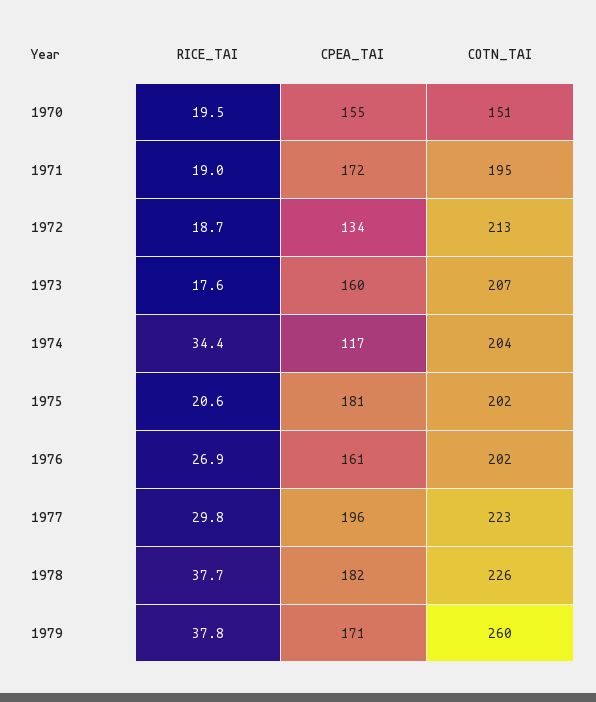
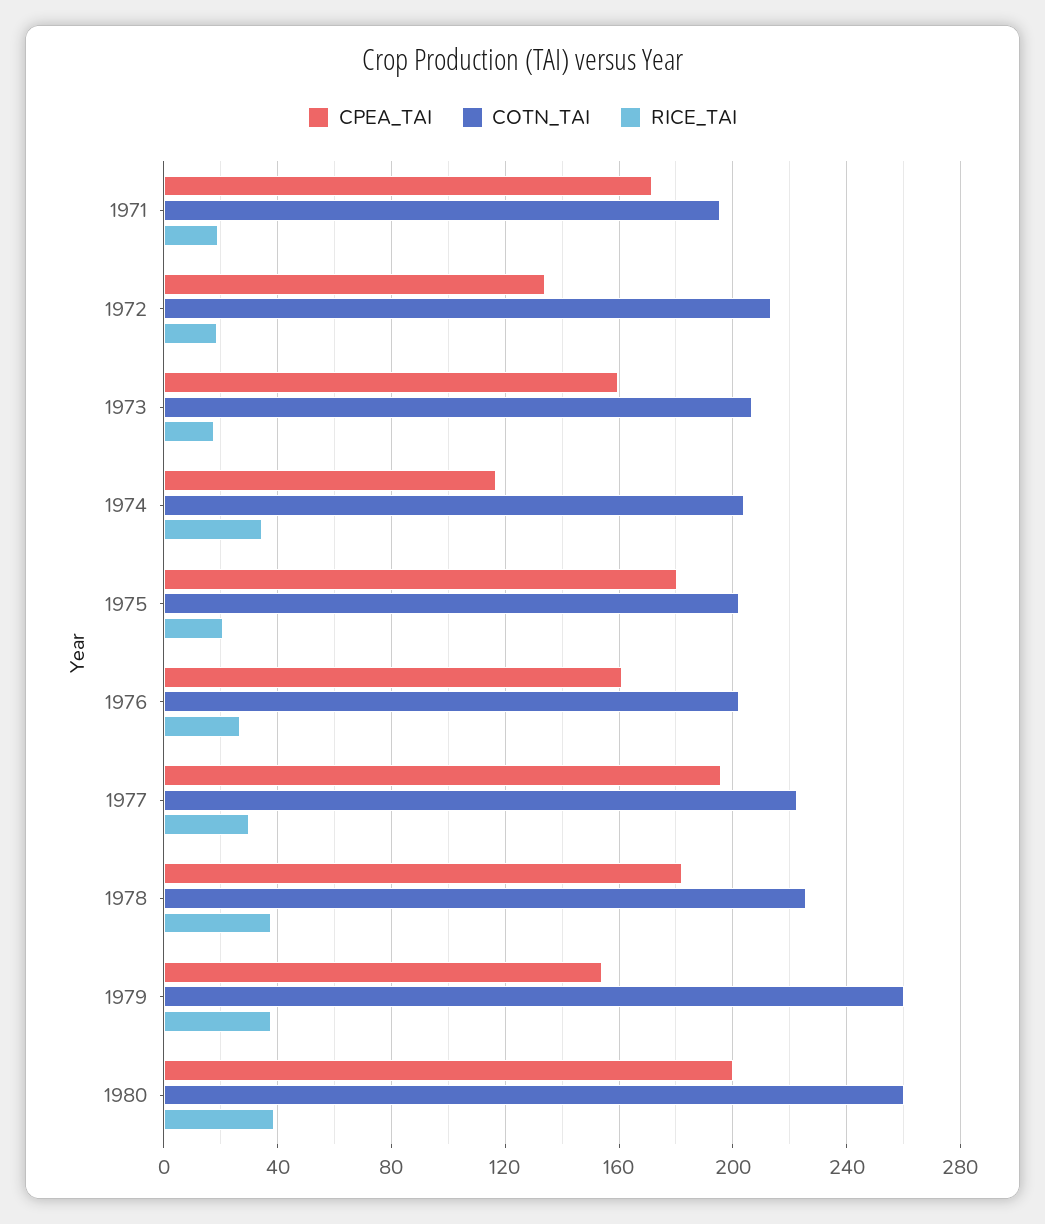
RICE_TAI, 1970: 19.5 -> none
CPEA_TAI, 1970: 155 -> none
COTN_TAI, 1970: 151 -> none
CPEA_TAI, 1979: 171 -> 155
CPEA_TAI, 1980: none -> 200
COTN_TAI, 1980: none -> 260
RICE_TAI, 1980: none -> 40

